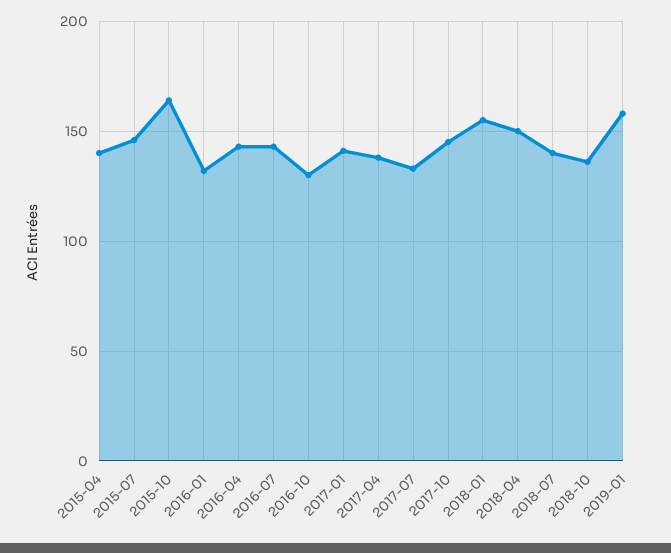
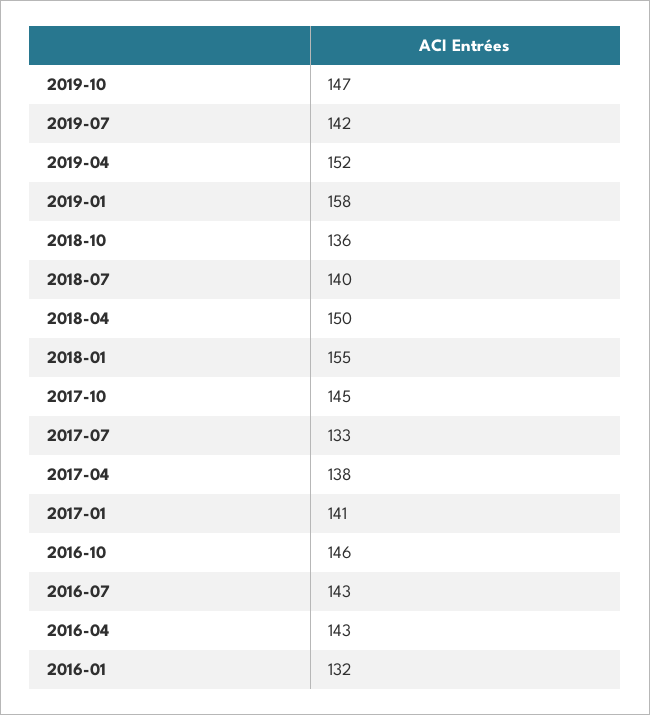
2015-04: 140 -> none
2015-07: 145 -> none
2015-10: 165 -> none
2016-10: 130 -> 146
2019-10: none -> 147
2019-07: none -> 142
2019-04: none -> 152

